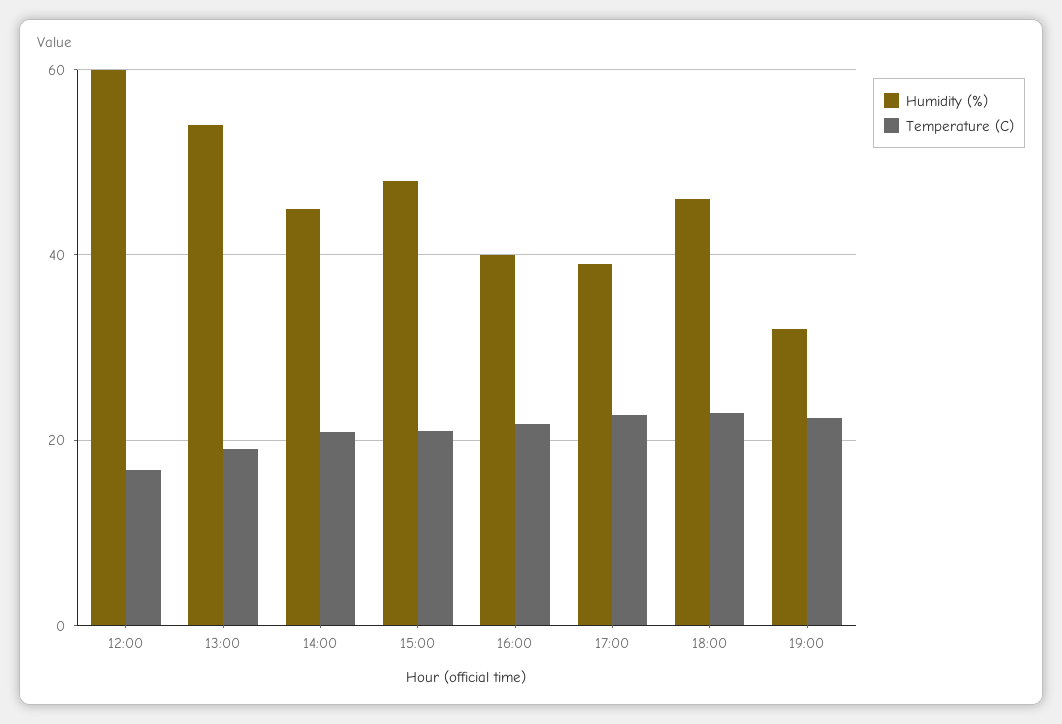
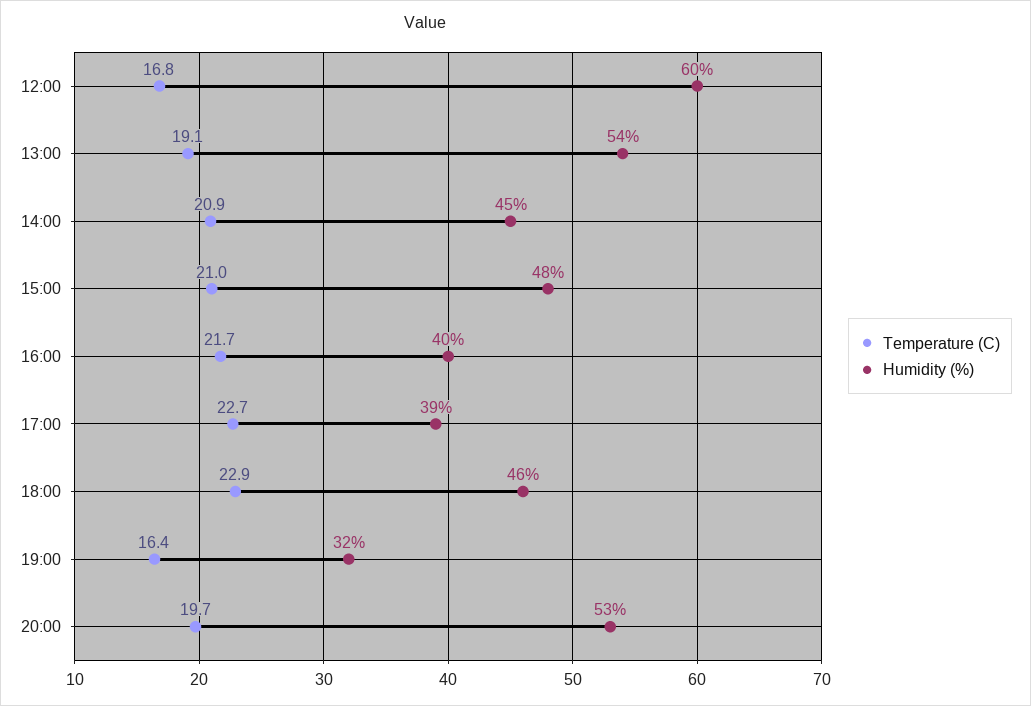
Temperature (C), 19:00: 22 -> 16.4
Temperature (C), 20:00: none -> 19.7
Humidity (%), 20:00: none -> 53

